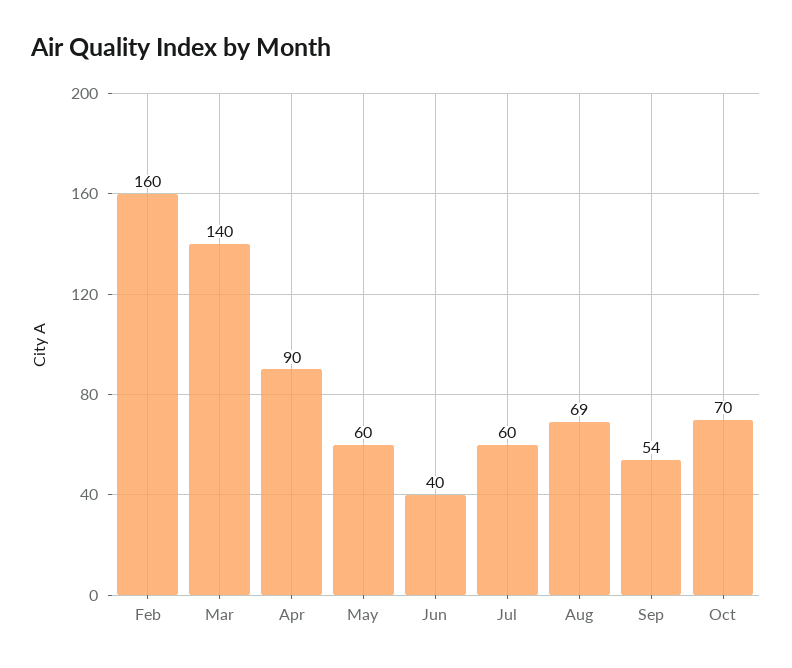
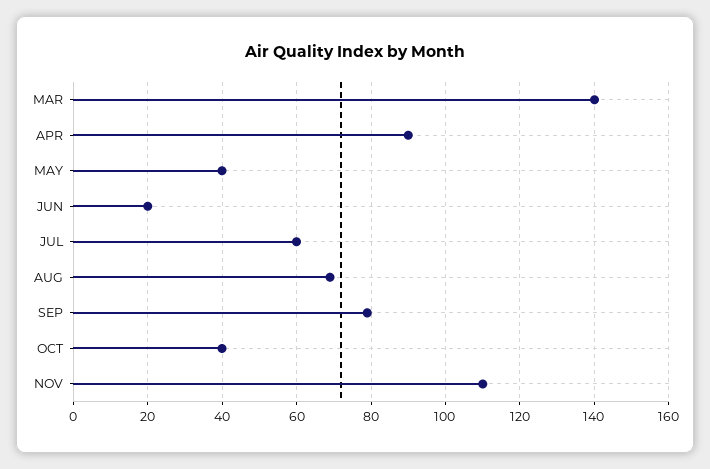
Feb: 160 -> none
May: 60 -> 40
Jun: 40 -> 20
Sep: 54 -> 80
Oct: 70 -> 40
NOV: none -> 110

